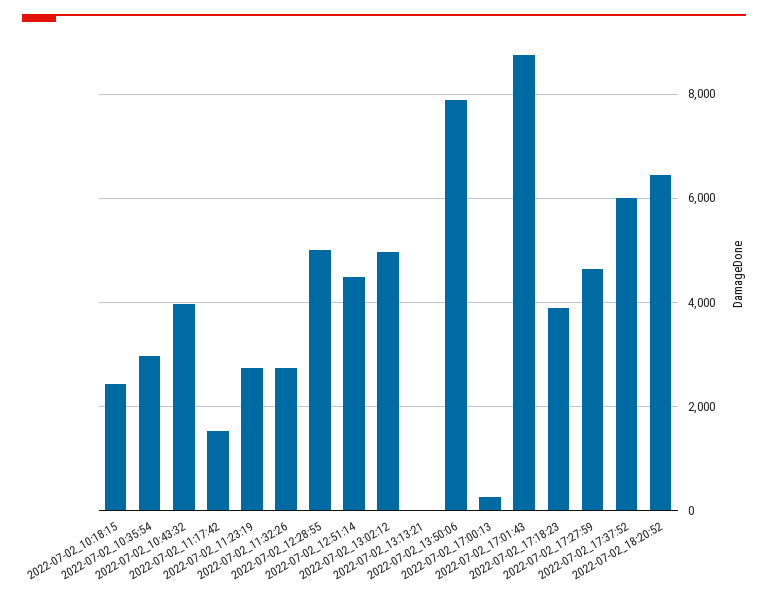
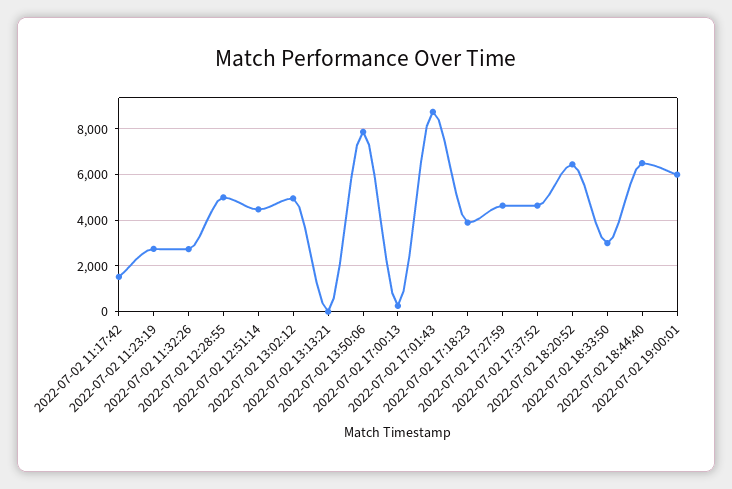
2022-07-02_10:18:15: 2400 -> none
2022-07-02_10:35:54: 3000 -> none
2022-07-02_10:43:32: 4000 -> none
2022-07-02_17:37:52: 6000 -> 4500
2022-07-02 18:33:50: none -> 3000
2022-07-02 18:44:40: none -> 6500
2022-07-02 19:00:01: none -> 6000

